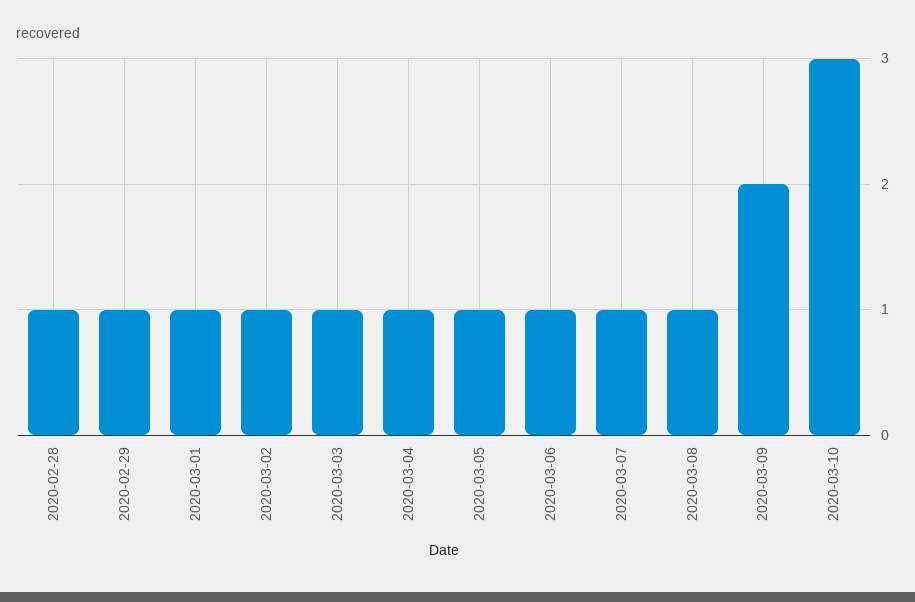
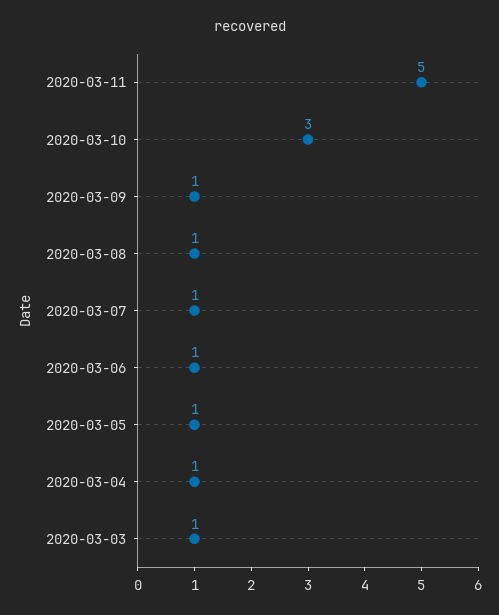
2020-02-28: 1 -> none
2020-02-29: 1 -> none
2020-03-01: 1 -> none
2020-03-02: 1 -> none
2020-03-09: 2 -> 1
2020-03-11: none -> 5

